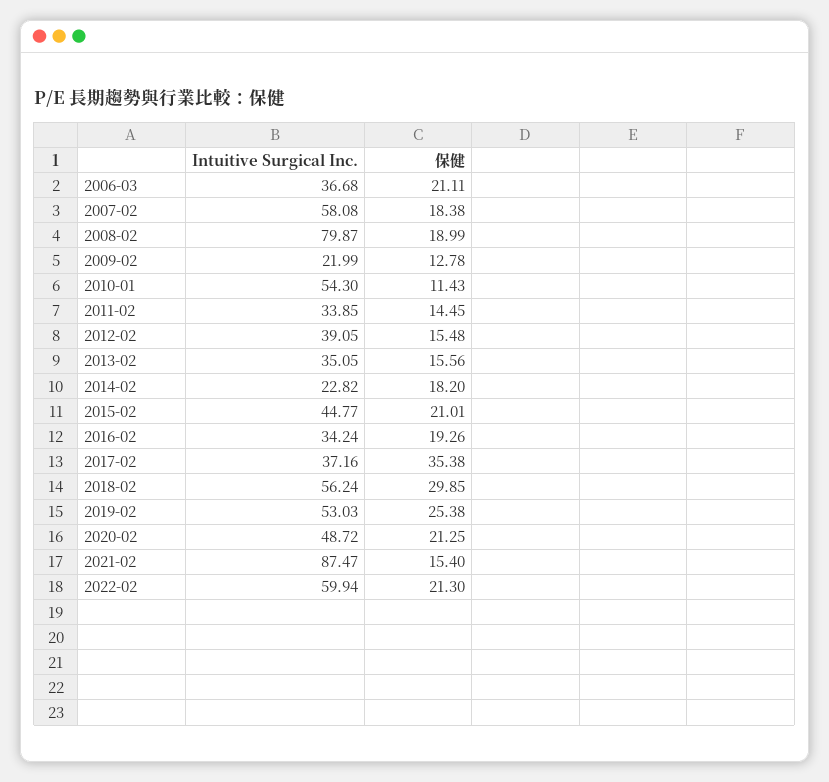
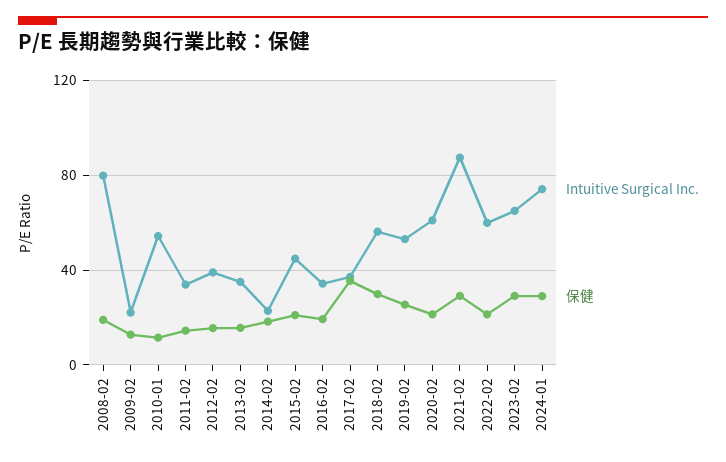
Intuitive Surgical Inc., 2006-03: 36.68 -> none
保健, 2006-03: 21.11 -> none
Intuitive Surgical Inc., 2007-02: 58.08 -> none
保健, 2007-02: 18.38 -> none
Intuitive Surgical Inc., 2020-02: 48.72 -> 60
保健, 2021-02: 15.4 -> 30
Intuitive Surgical Inc., 2023-02: none -> 65
保健, 2023-02: none -> 30
Intuitive Surgical Inc., 2024-01: none -> 75
保健, 2024-01: none -> 30

